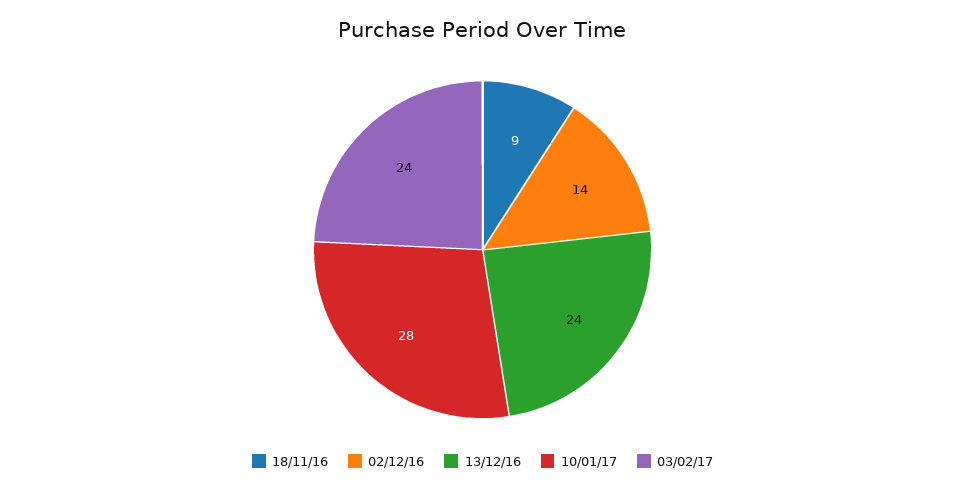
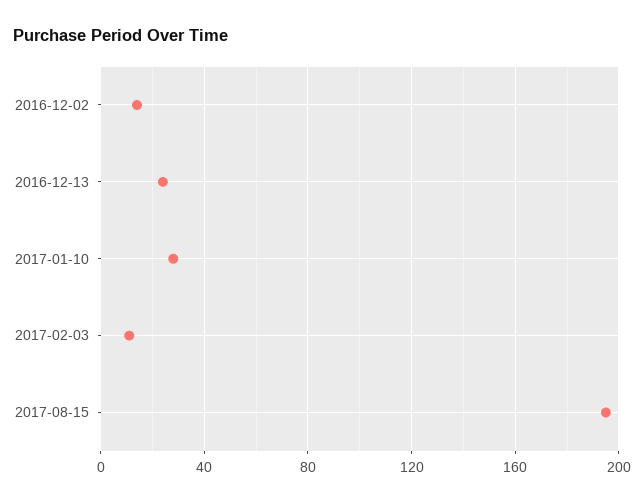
18/11/16: 9 -> none
03/02/17: 24 -> 10
2017-08-15: none -> 195

